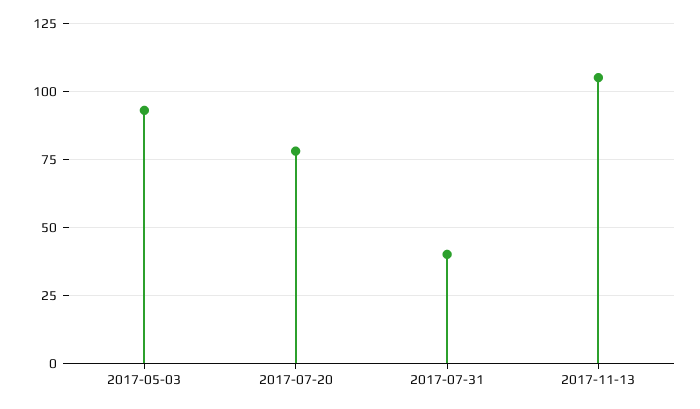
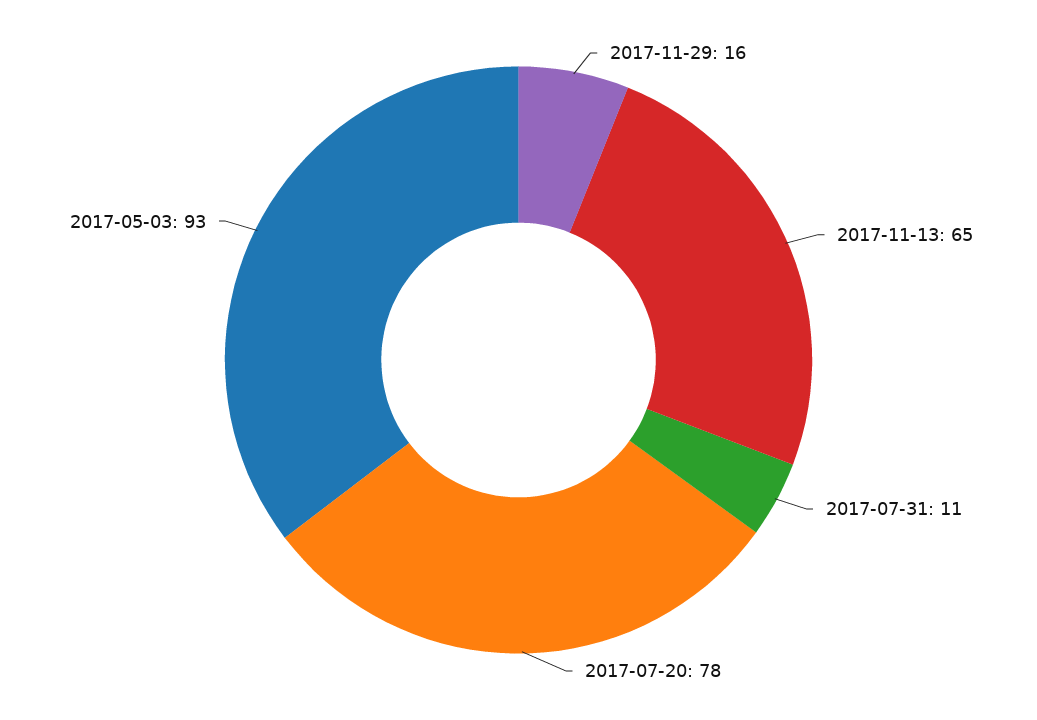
2017-07-31: 40 -> 11
2017-11-13: 105 -> 65
2017-11-29: none -> 16

